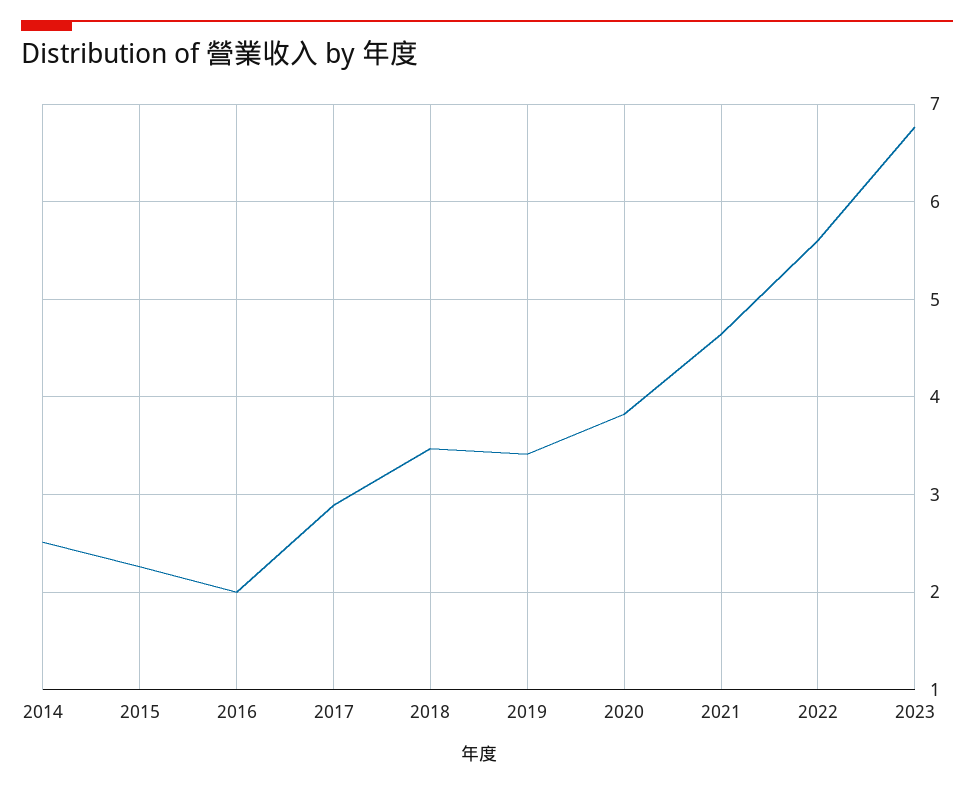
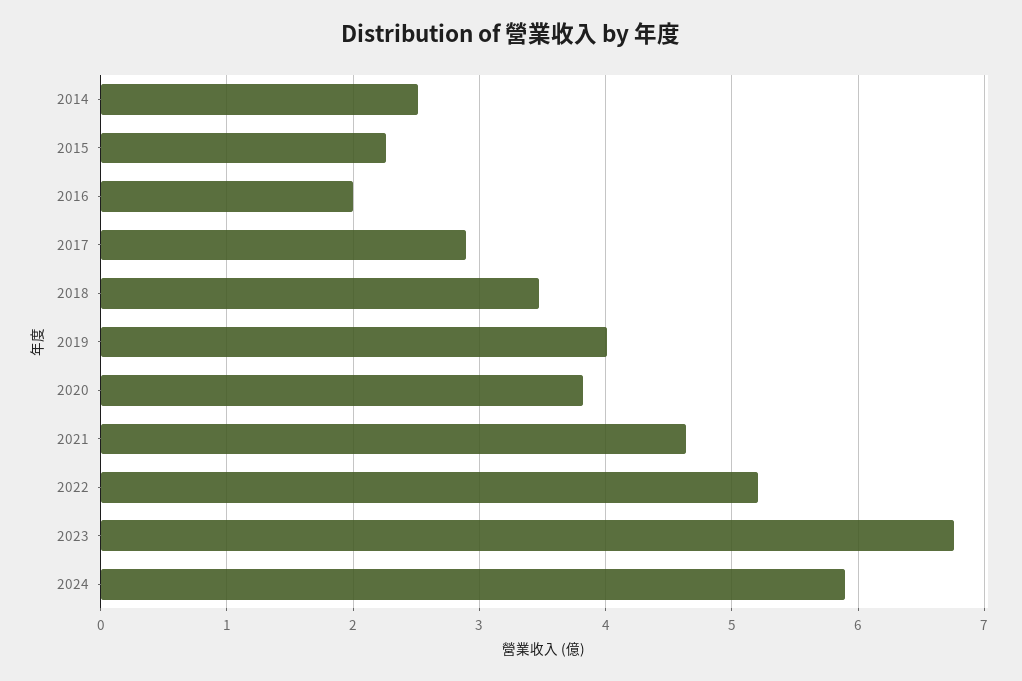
2019: 3.4 -> 4
2022: 5.6 -> 5.2
2024: none -> 5.9

